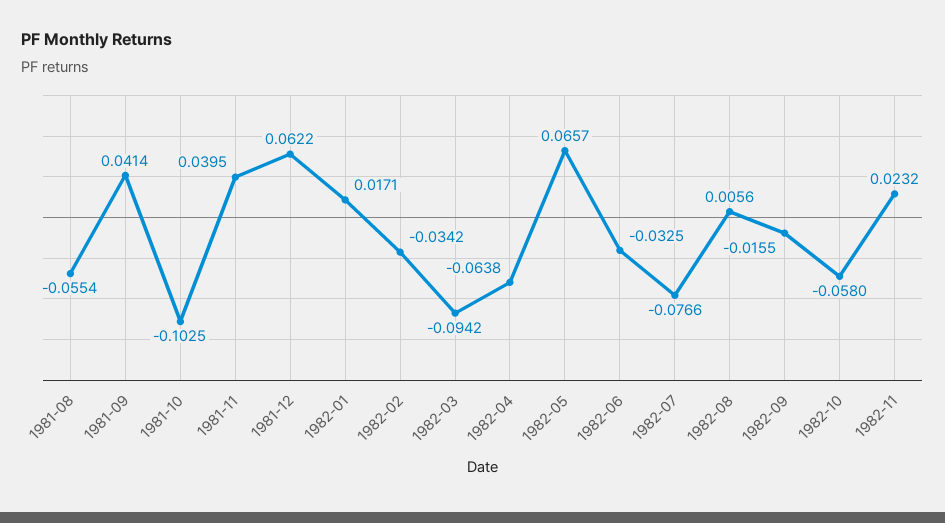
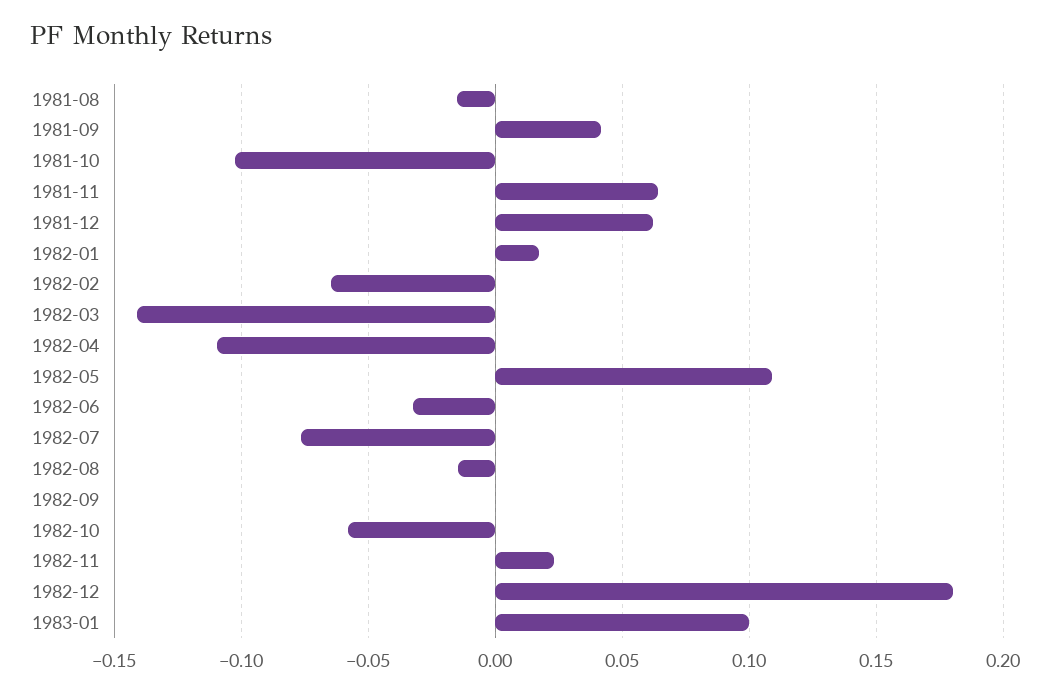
1981-08: -0.0554 -> -0.015
1981-11: 0.0395 -> 0.065
1982-02: -0.0342 -> -0.065
1982-03: -0.0942 -> -0.14
1982-04: -0.0638 -> -0.11
1982-05: 0.0657 -> 0.11
1982-08: 0.0056 -> -0.015
1982-09: -0.0155 -> 0
1982-12: none -> 0.18
1983-01: none -> 0.1

